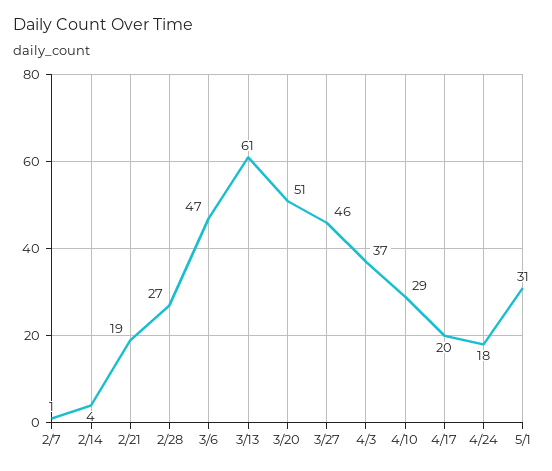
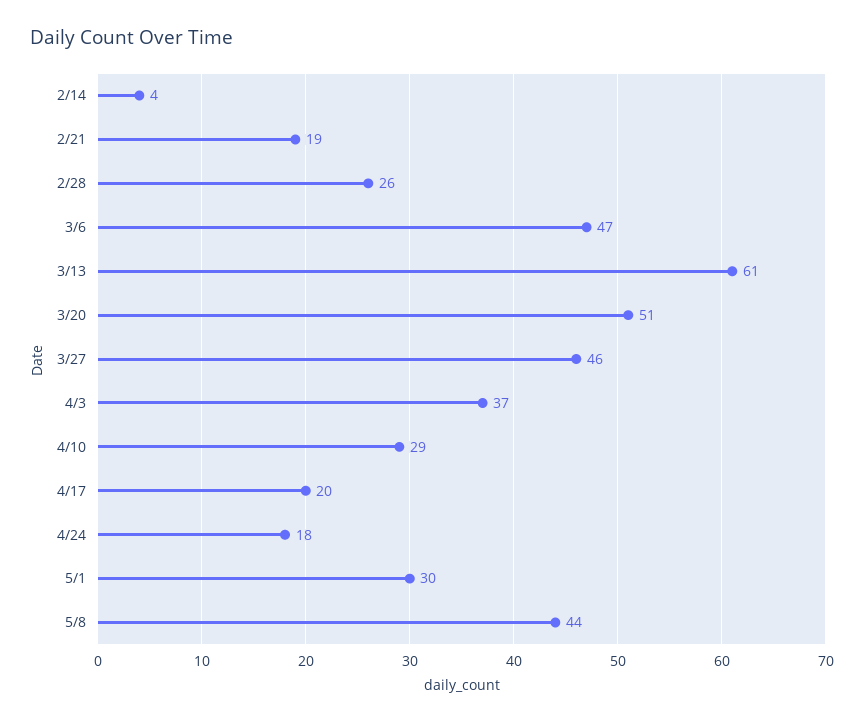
2/7: 1 -> none
2/28: 27 -> 26
5/1: 31 -> 30
5/8: none -> 44

